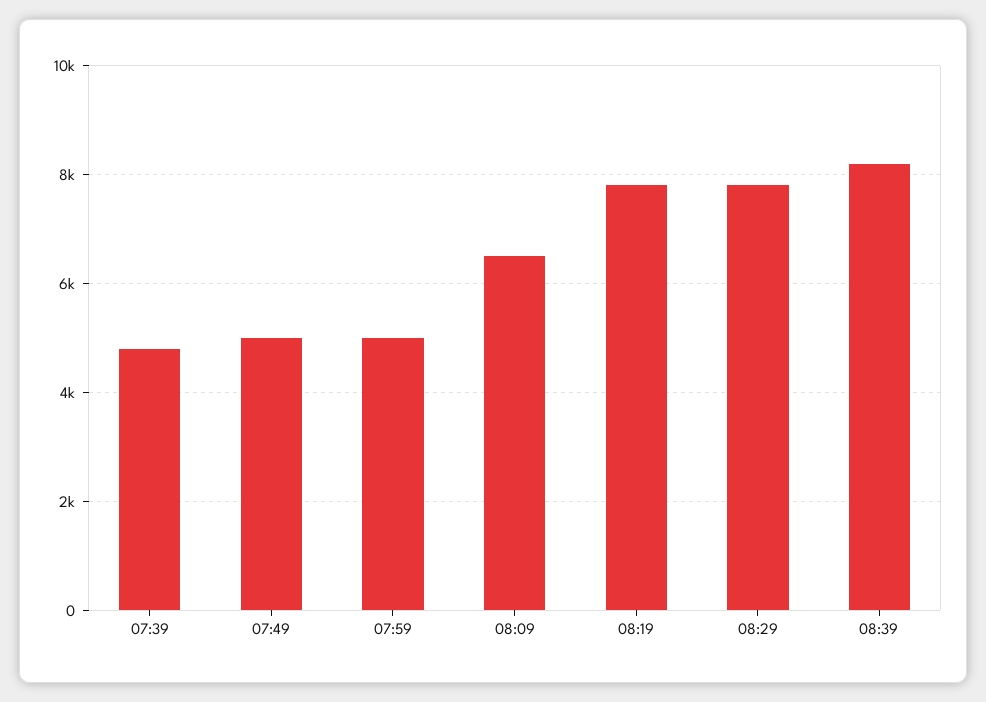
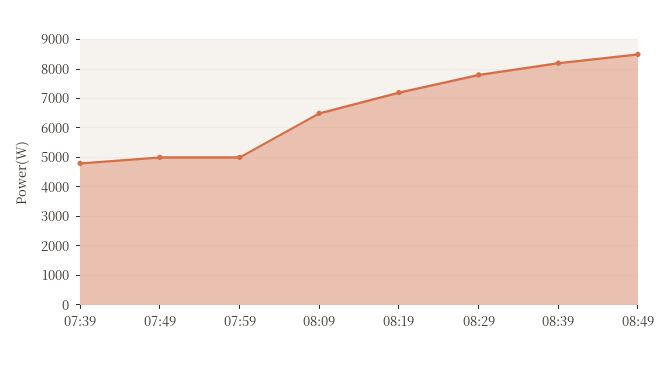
08:19: 7800 -> 7250
08:49: none -> 8500

